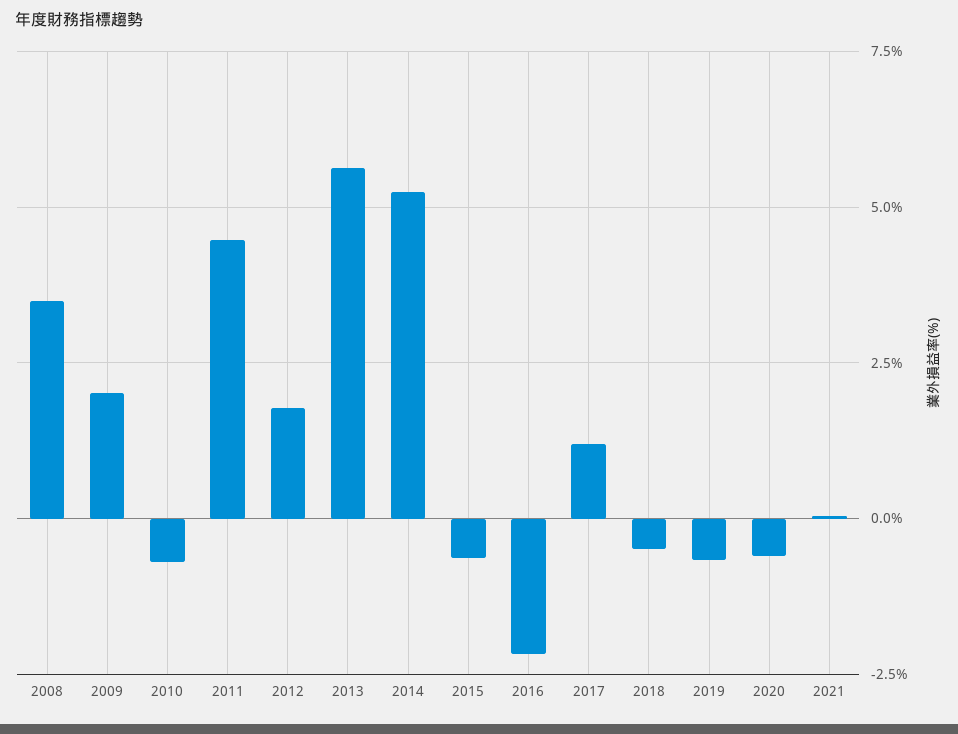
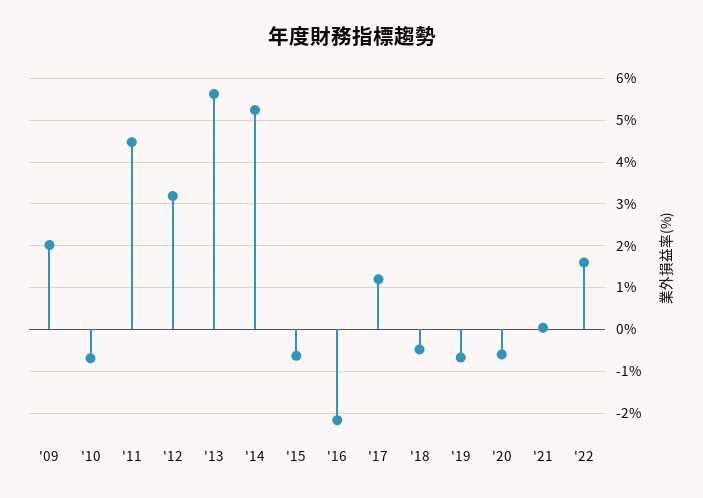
2008: 3.5 -> none
2012: 1.75 -> 3.2
'22: none -> 1.6

